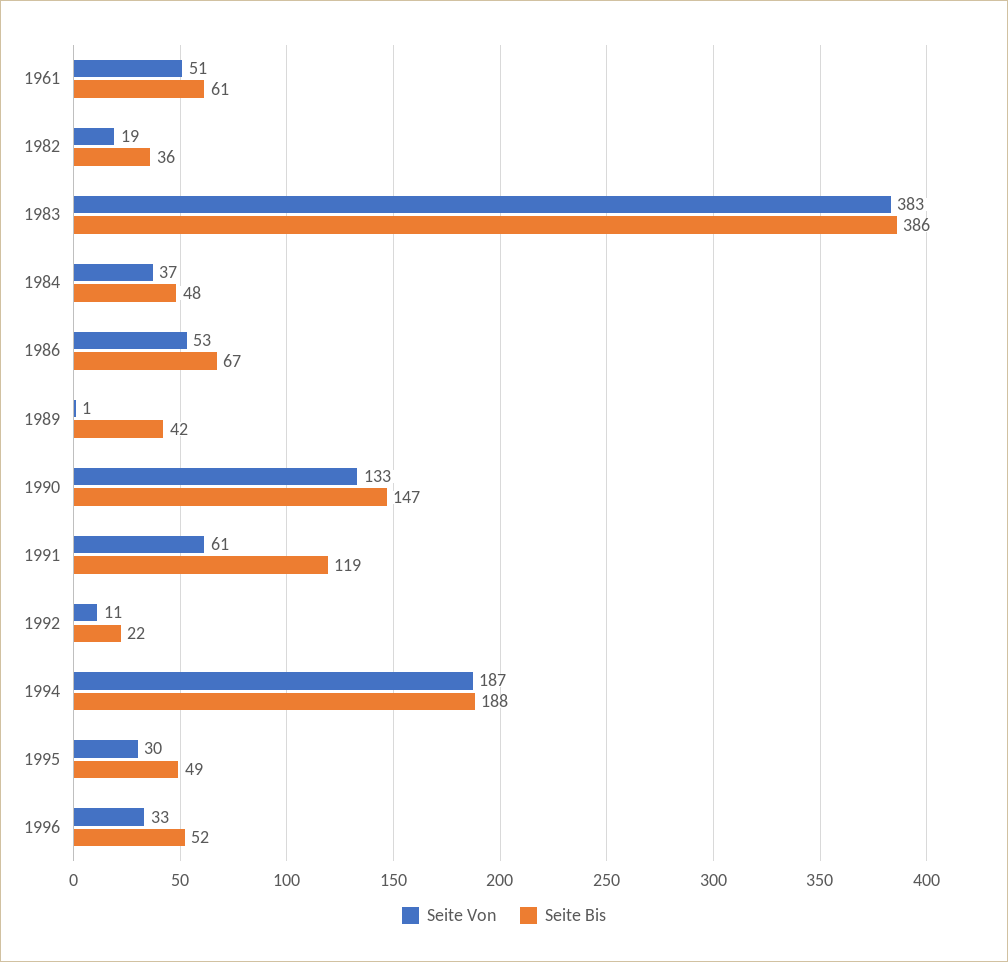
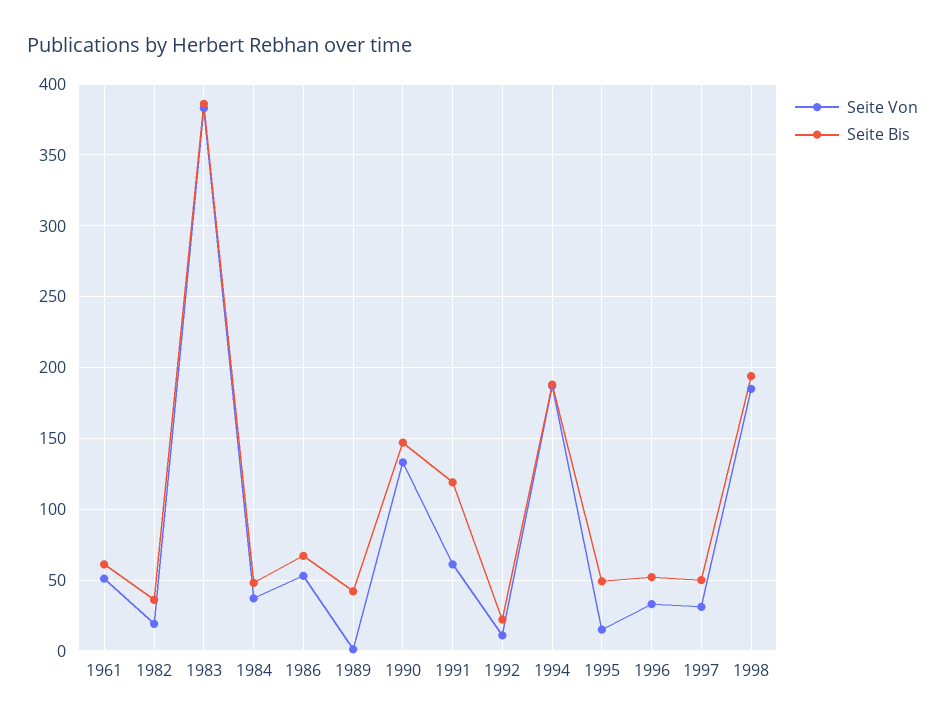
Seite Von, 1995: 30 -> 15
Seite Von, 1997: none -> 30
Seite Bis, 1997: none -> 50
Seite Von, 1998: none -> 185
Seite Bis, 1998: none -> 195

